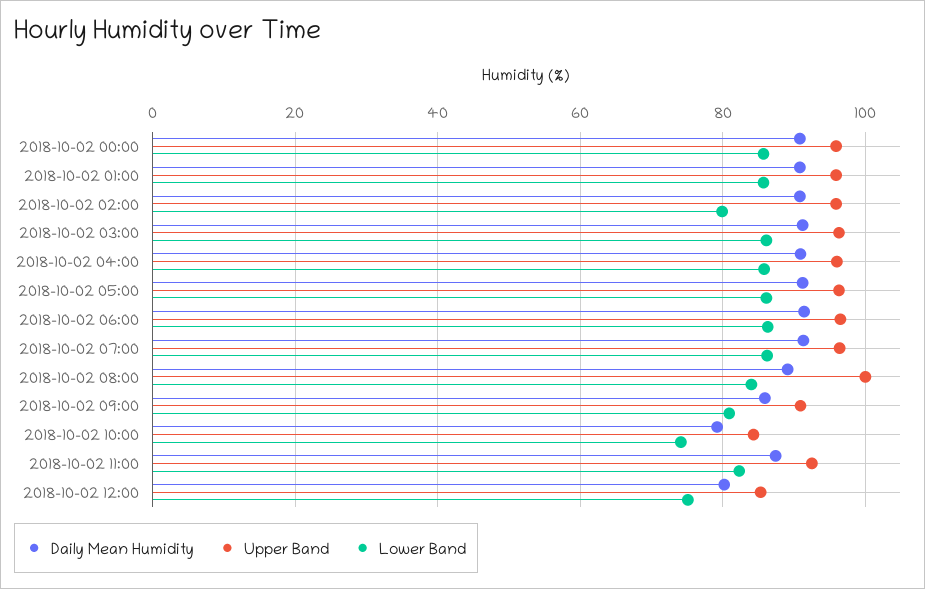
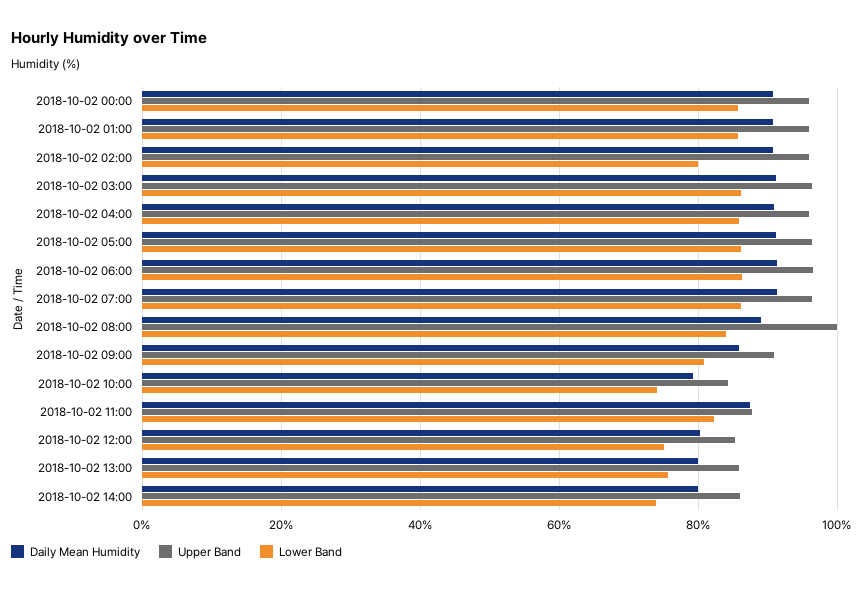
Upper Band, 2018-10-02 11:00: 92 -> 88
Daily Mean Humidity, 2018-10-02 13:00: none -> 80
Upper Band, 2018-10-02 13:00: none -> 86
Lower Band, 2018-10-02 13:00: none -> 76
Daily Mean Humidity, 2018-10-02 14:00: none -> 80
Upper Band, 2018-10-02 14:00: none -> 86
Lower Band, 2018-10-02 14:00: none -> 74

